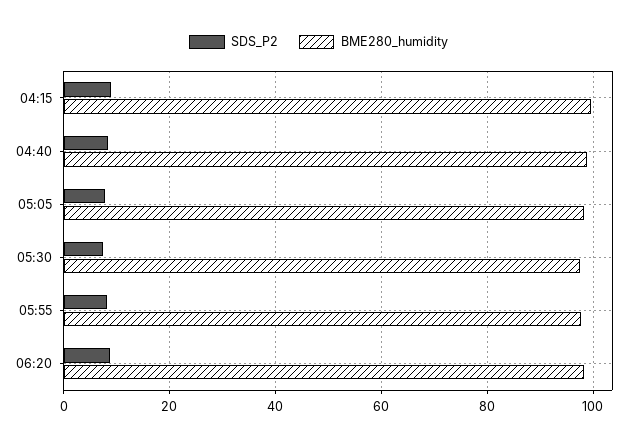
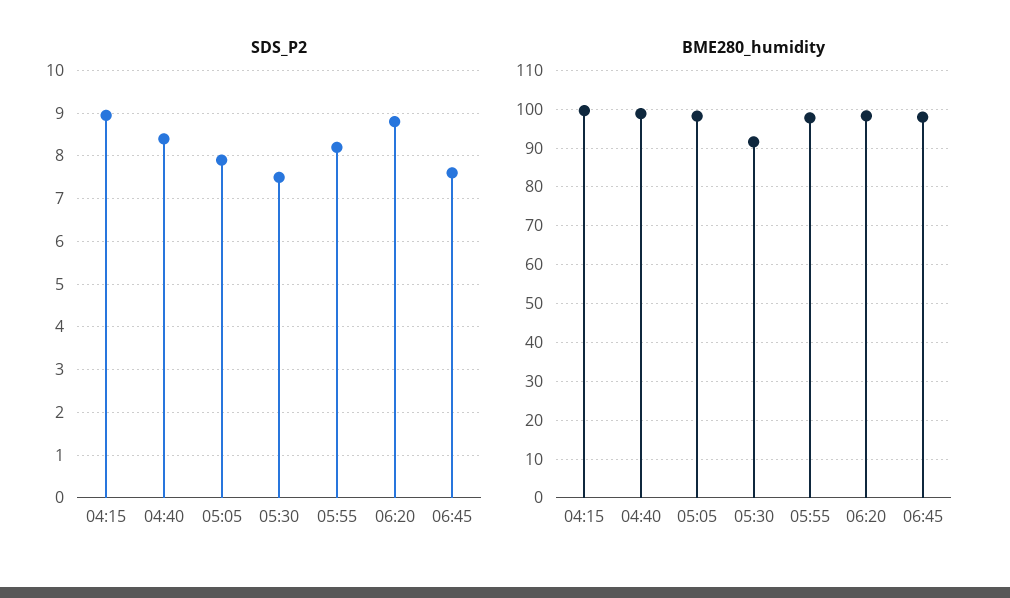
BME280_humidity, 05:30: 98 -> 92
SDS_P2, 06:45: none -> 7.6
BME280_humidity, 06:45: none -> 98

